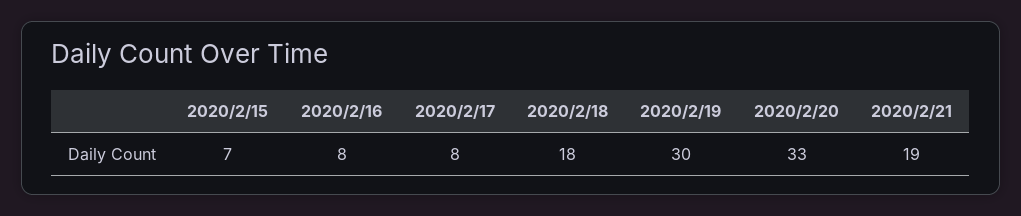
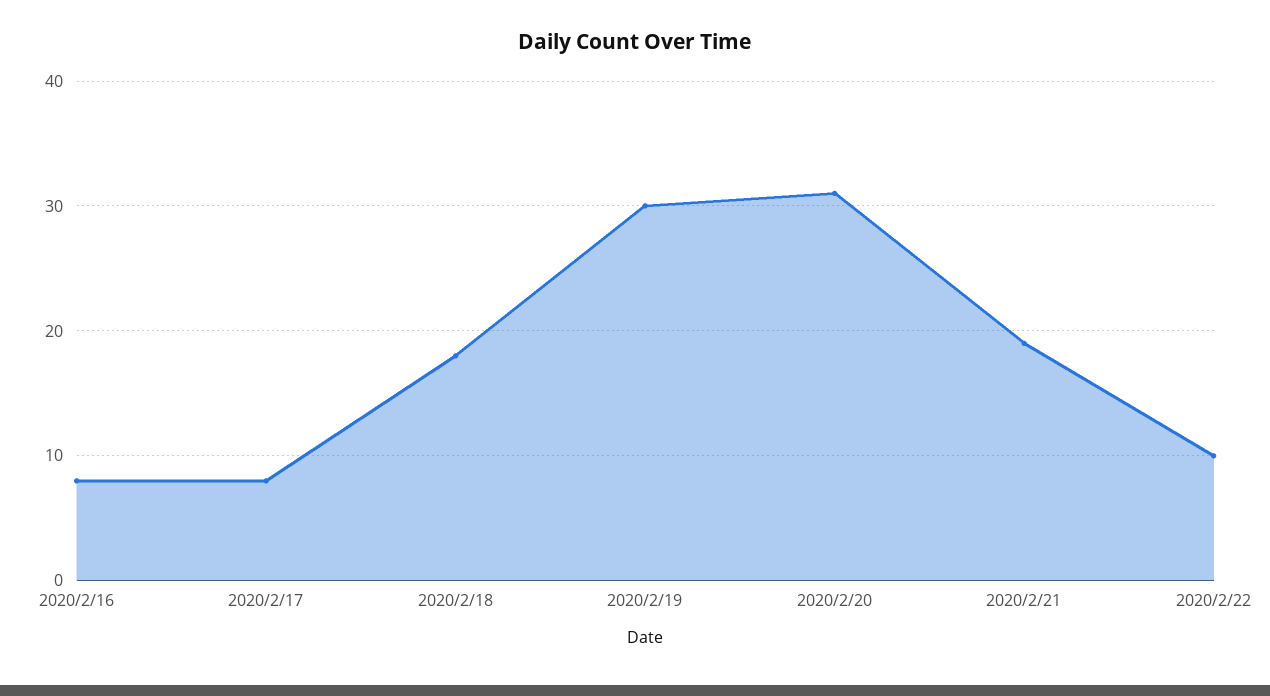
2020/2/15: 7 -> none
2020/2/20: 33 -> 31
2020/2/22: none -> 10

